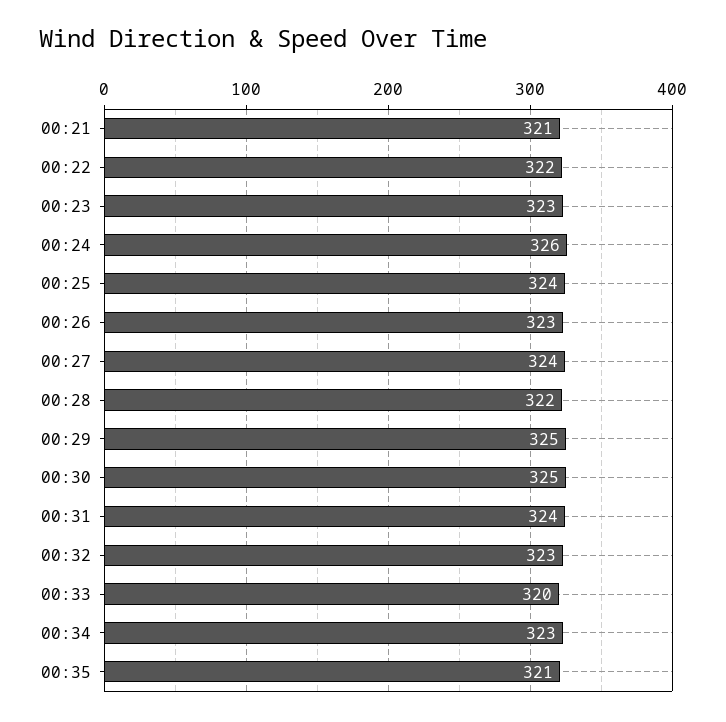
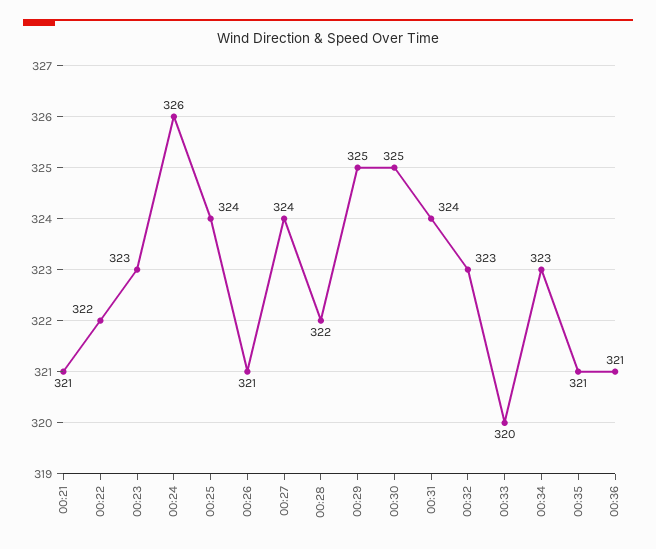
00:26: 323 -> 321
00:36: none -> 321

